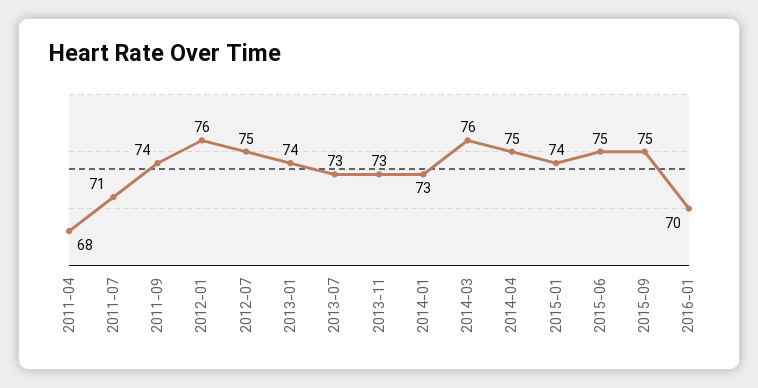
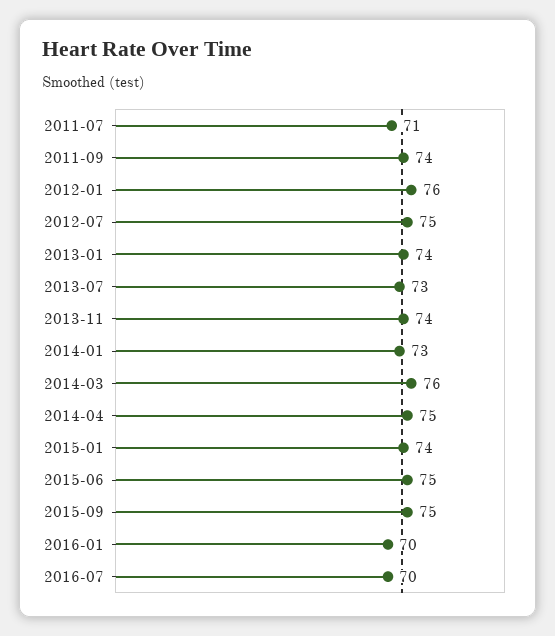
2011-04: 68 -> none
2013-11: 73 -> 74
2016-07: none -> 70

